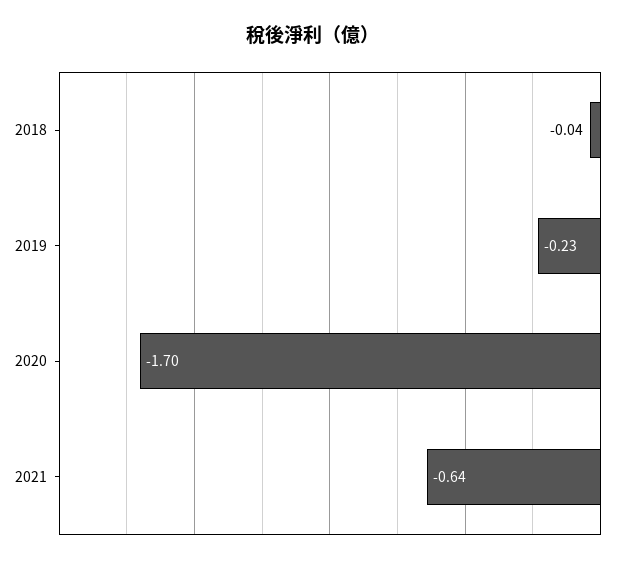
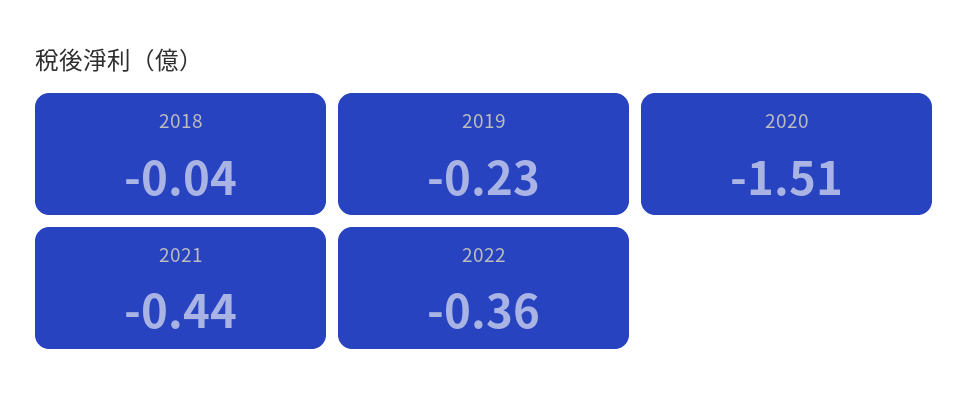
2020: -1.7 -> -1.51
2021: -0.64 -> -0.44
2022: none -> -0.36

